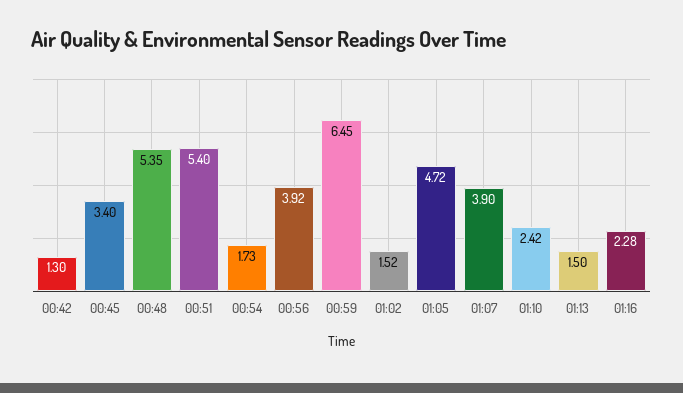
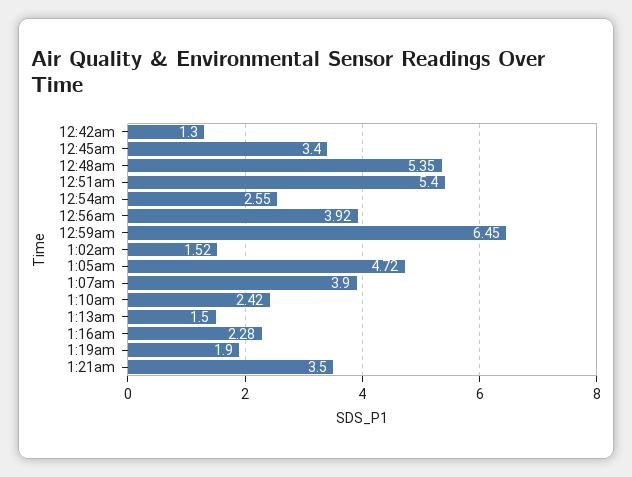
00:54: 1.73 -> 2.55
1:19am: none -> 1.9
1:21am: none -> 3.5

